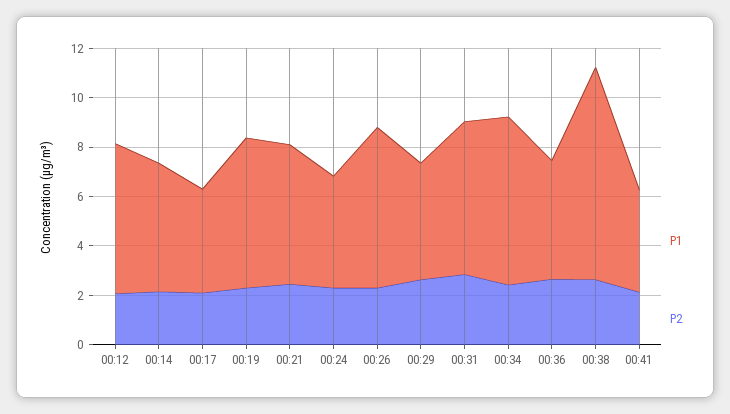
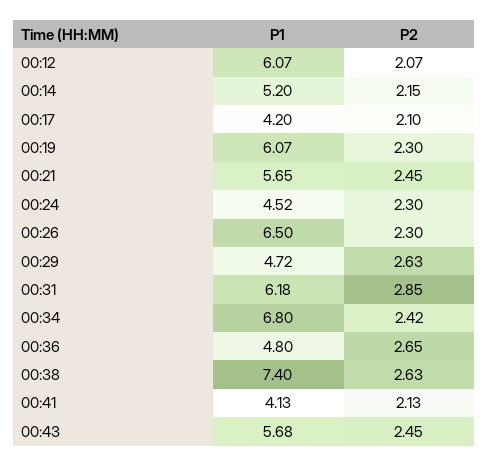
P1, 00:38: 8.5 -> 7.4
P1, 00:43: none -> 5.68
P2, 00:43: none -> 2.45

